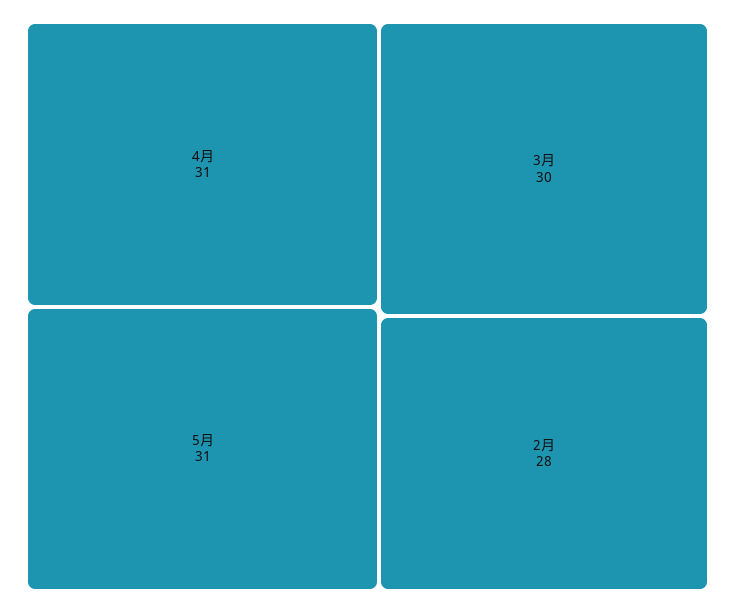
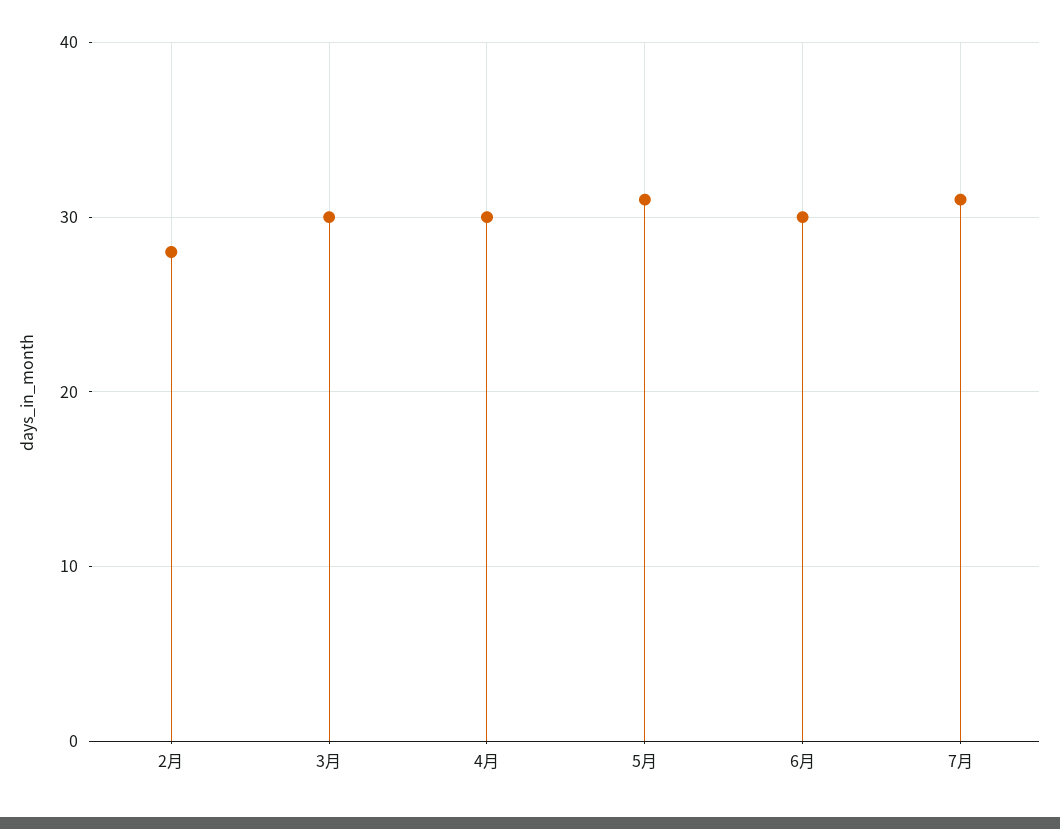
4月: 31 -> 30
6月: none -> 30
7月: none -> 31

